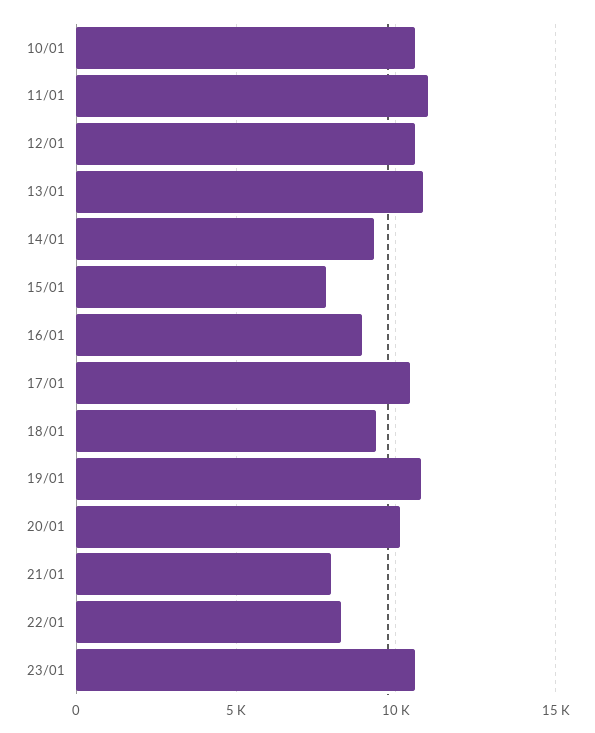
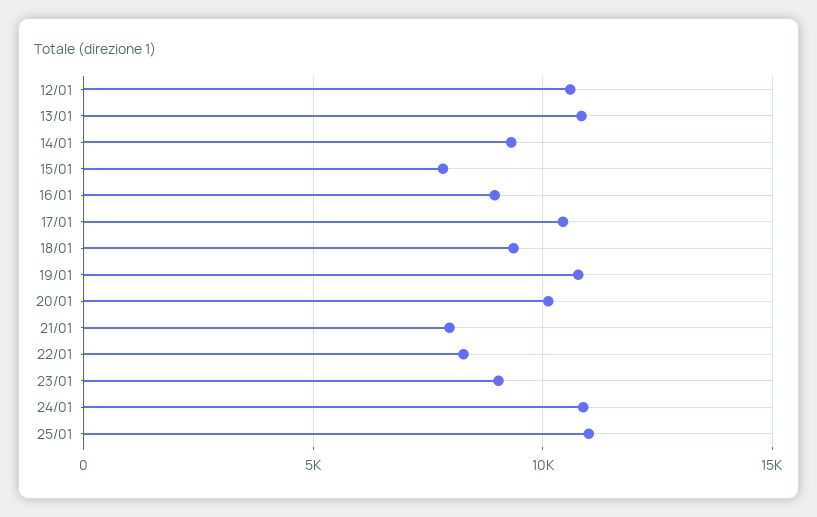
10/01: 10500 -> none
11/01: 11000 -> none
23/01: 10500 -> 9000
24/01: none -> 11000
25/01: none -> 11000

